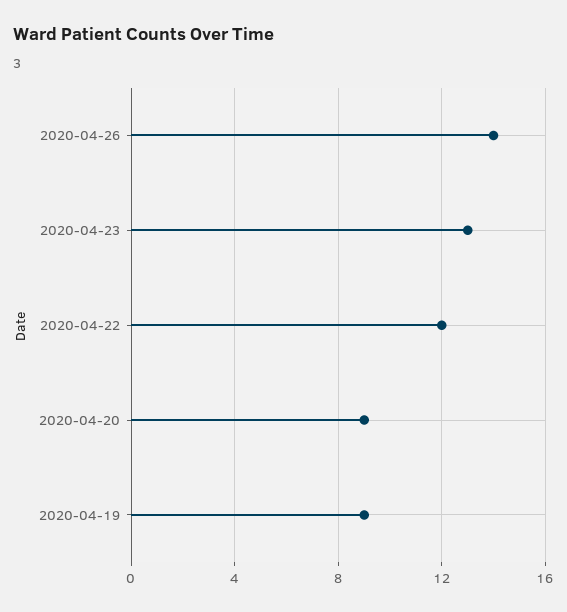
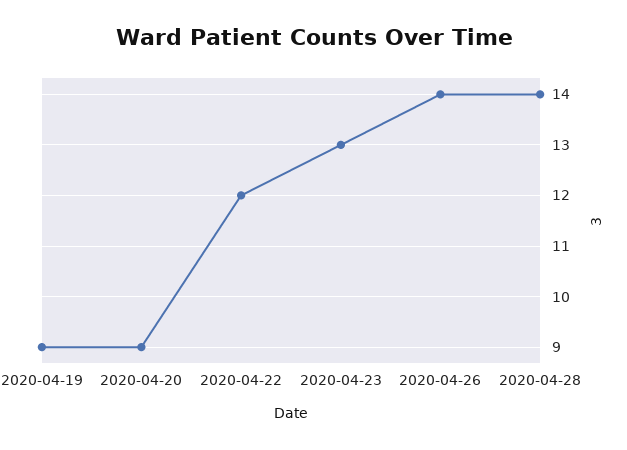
2020-04-28: none -> 14

